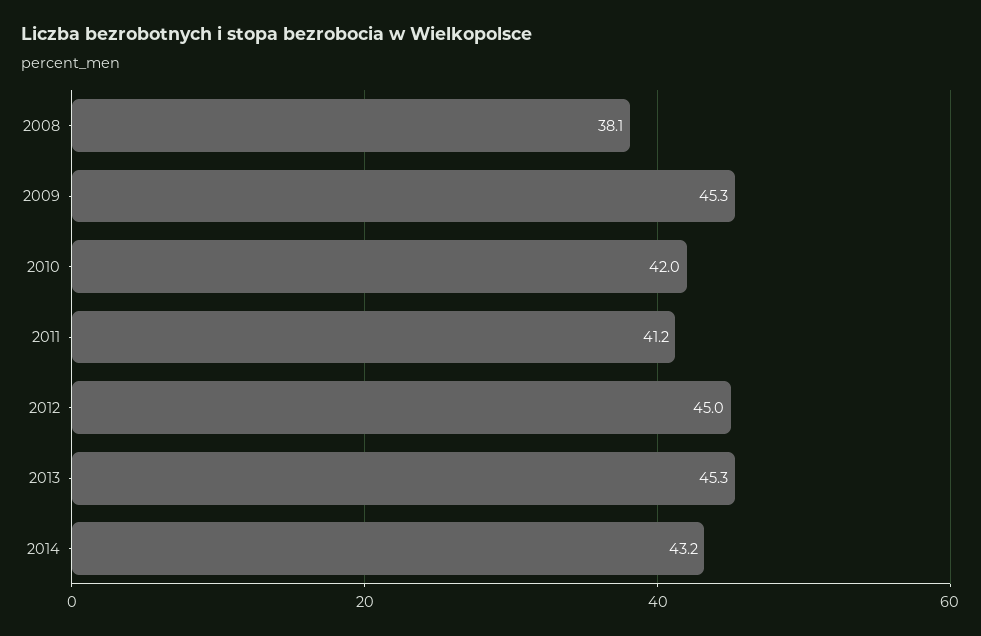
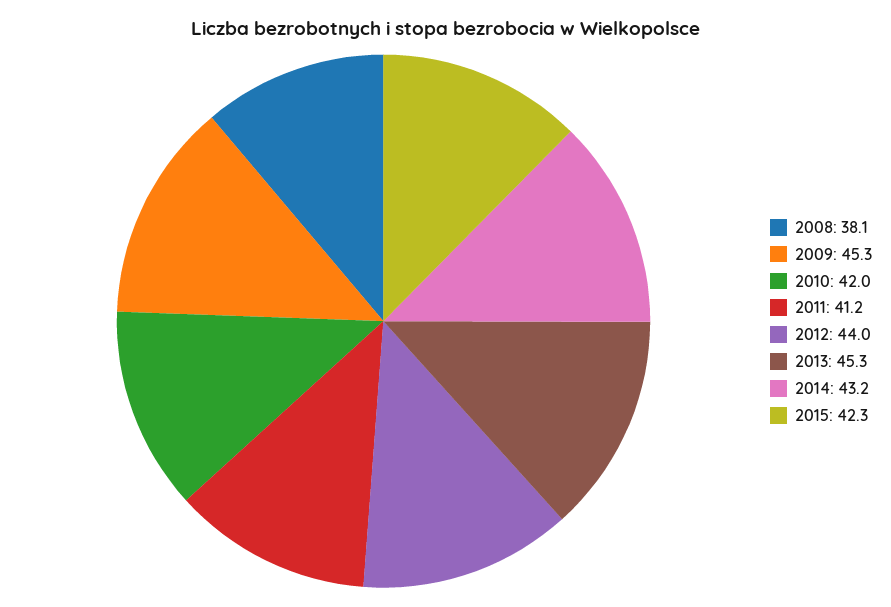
2012: 45 -> 44
2015: none -> 42.3

